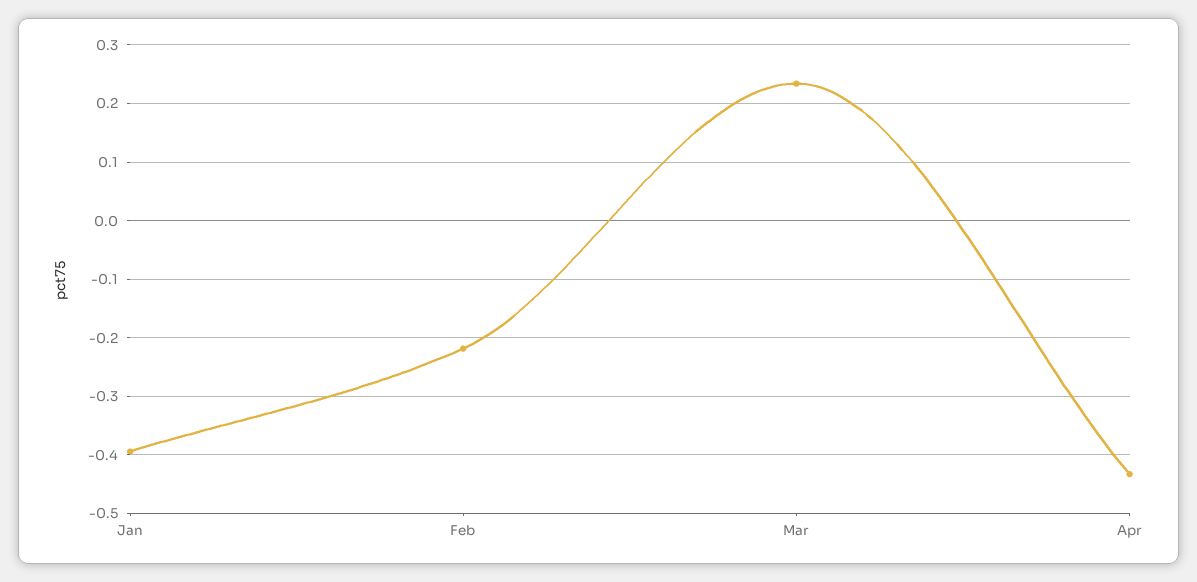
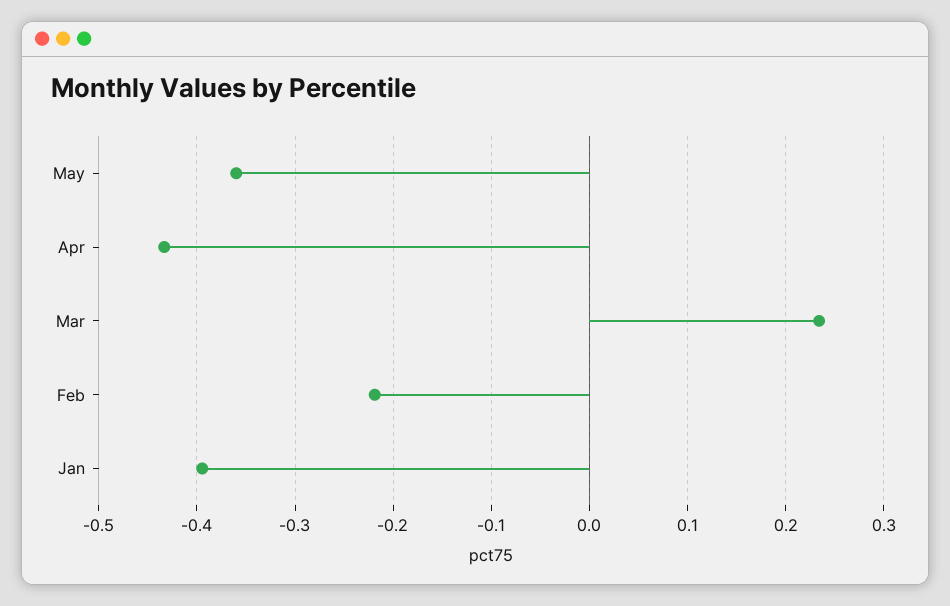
May: none -> -0.36

